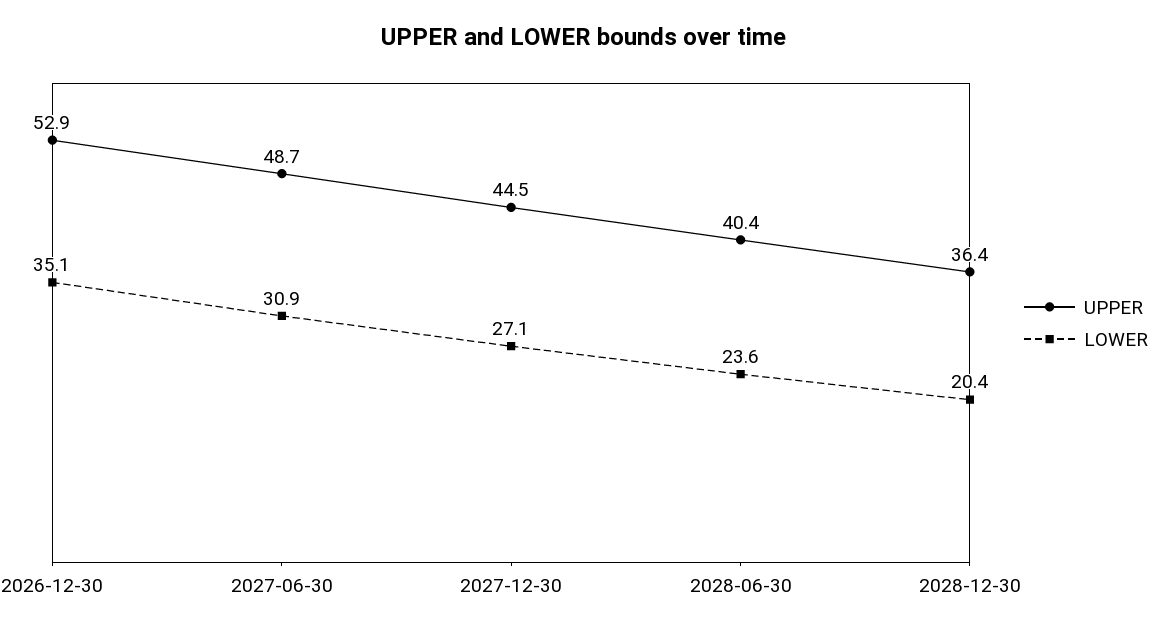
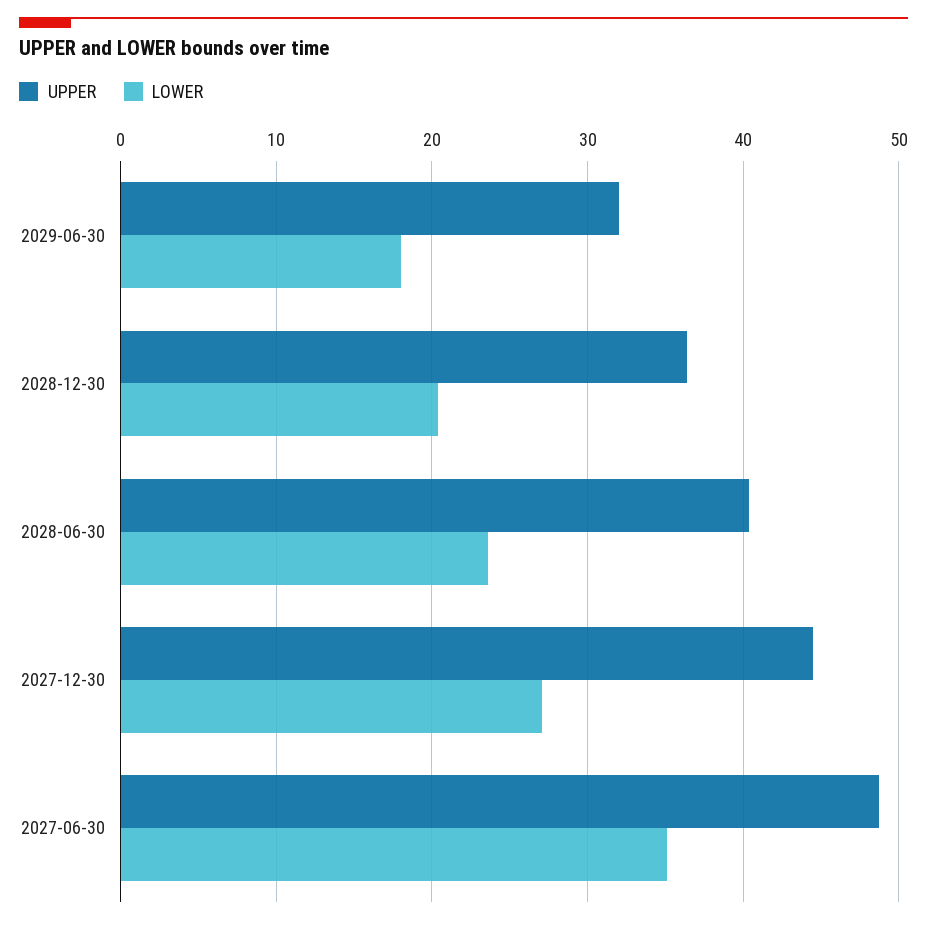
UPPER, 2026-12-30: 52.9 -> none
LOWER, 2026-12-30: 35.1 -> none
LOWER, 2027-06-30: 30.9 -> 35
UPPER, 2029-06-30: none -> 32
LOWER, 2029-06-30: none -> 18

